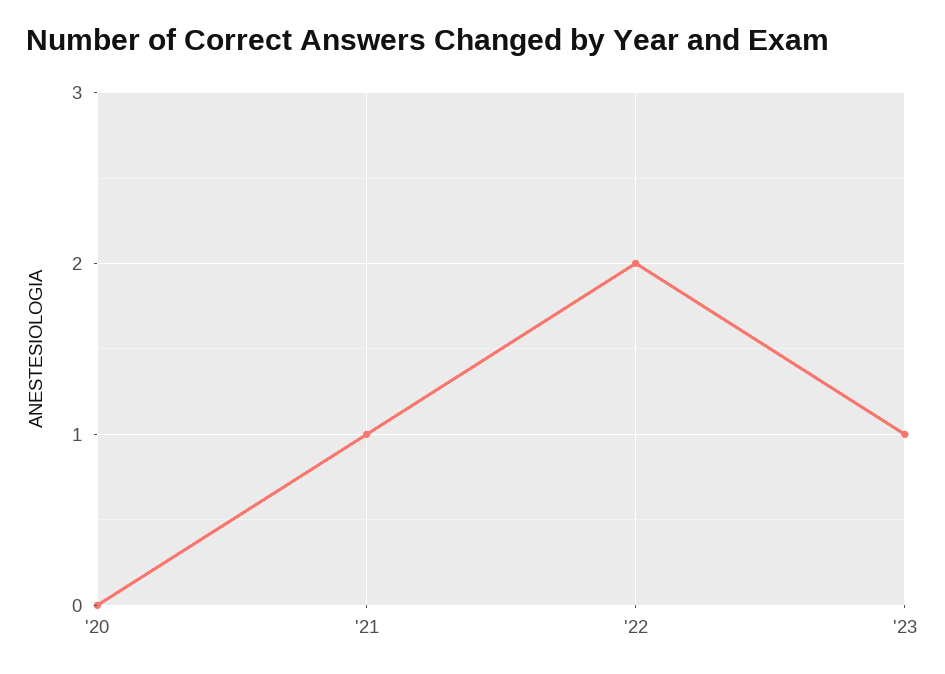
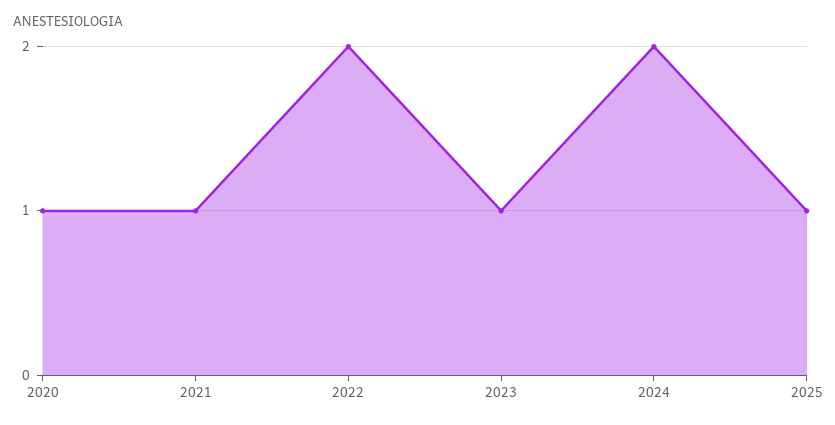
'20: 0 -> 1
2024: none -> 2
2025: none -> 1

